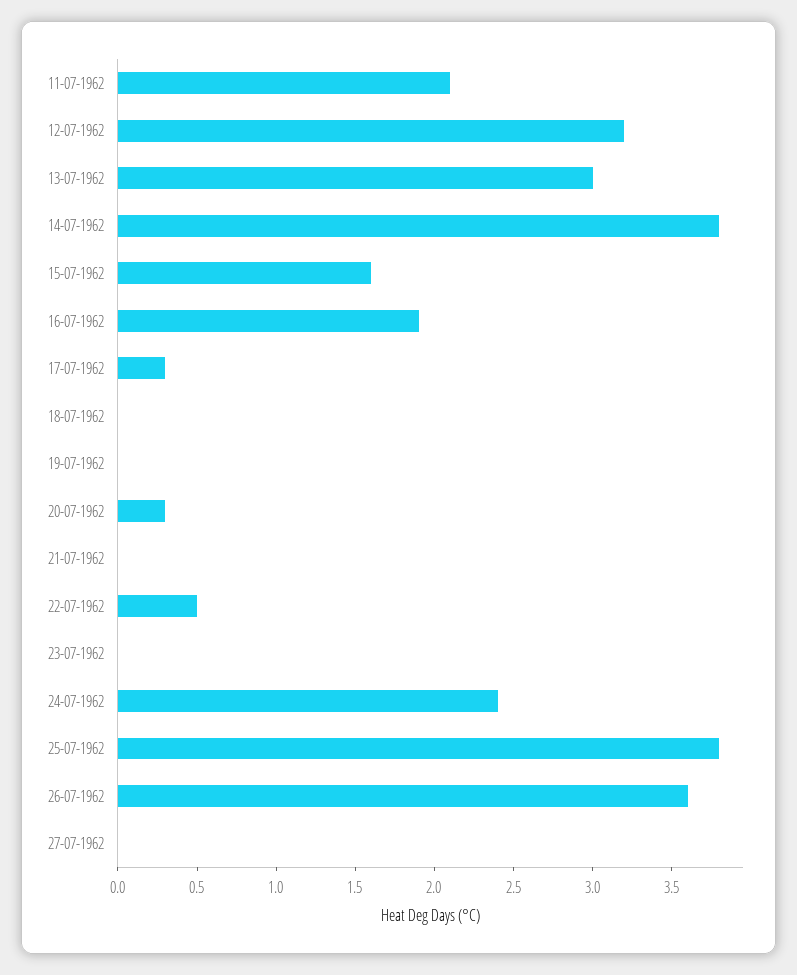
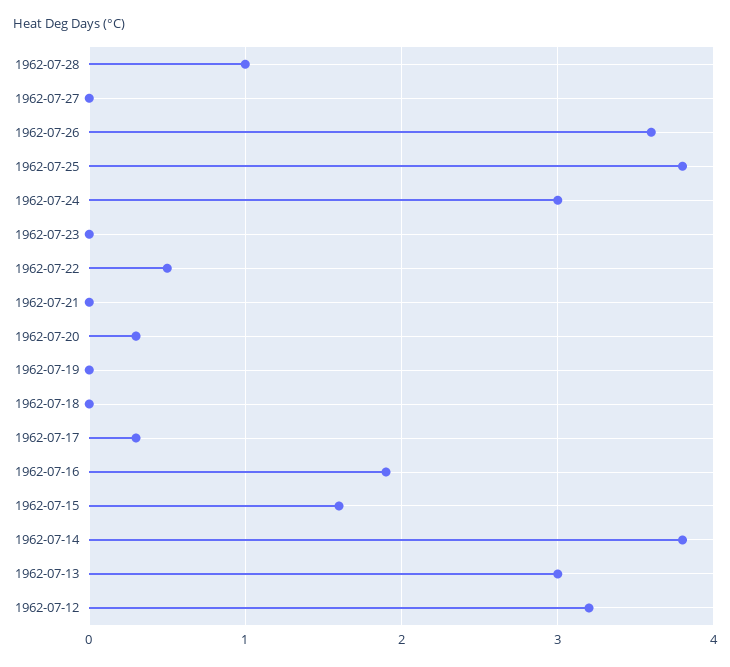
11-07-1962: 2.1 -> none
24-07-1962: 2.4 -> 3
1962-07-28: none -> 1

